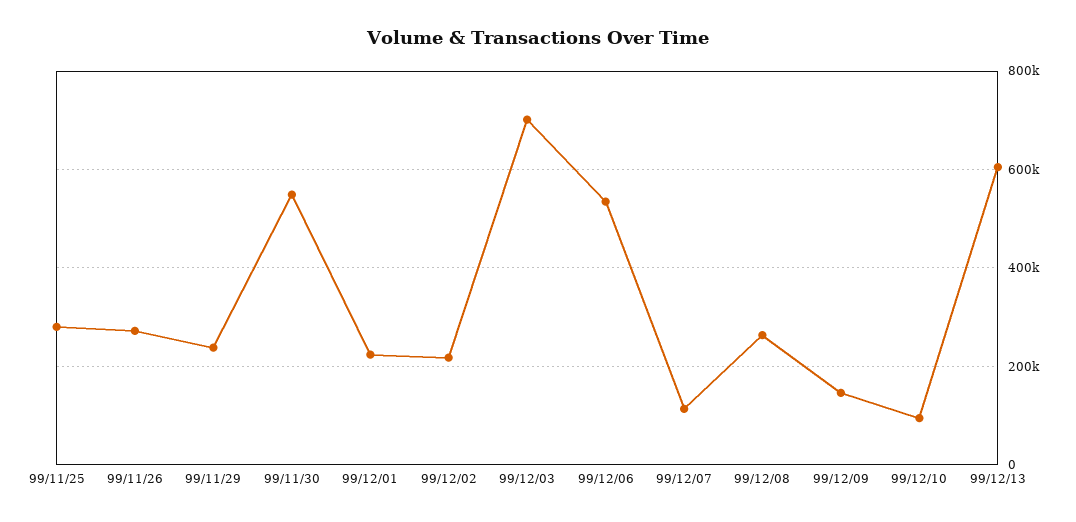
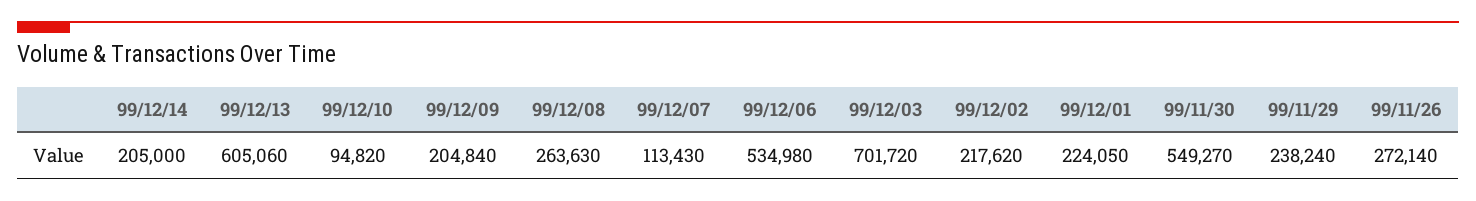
99/11/25: 280000 -> none
99/12/09: 140000 -> 204840
99/12/14: none -> 205000

